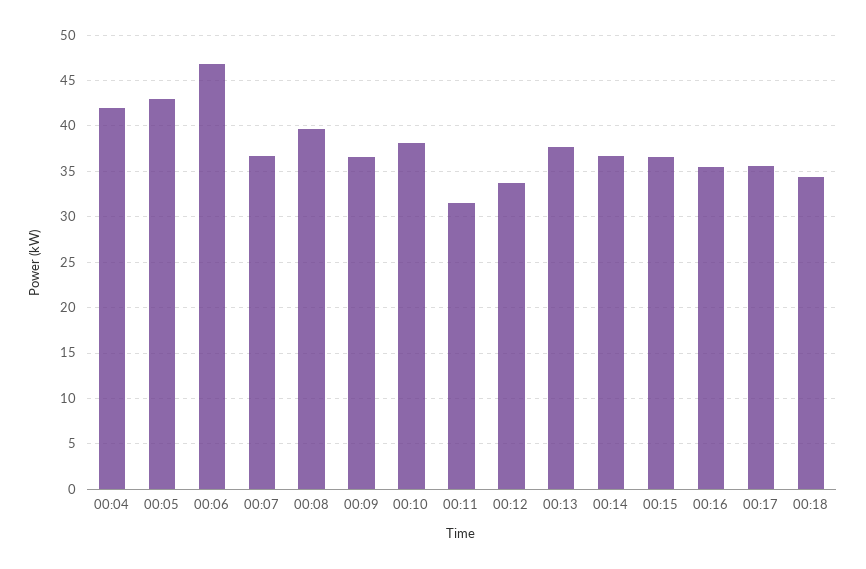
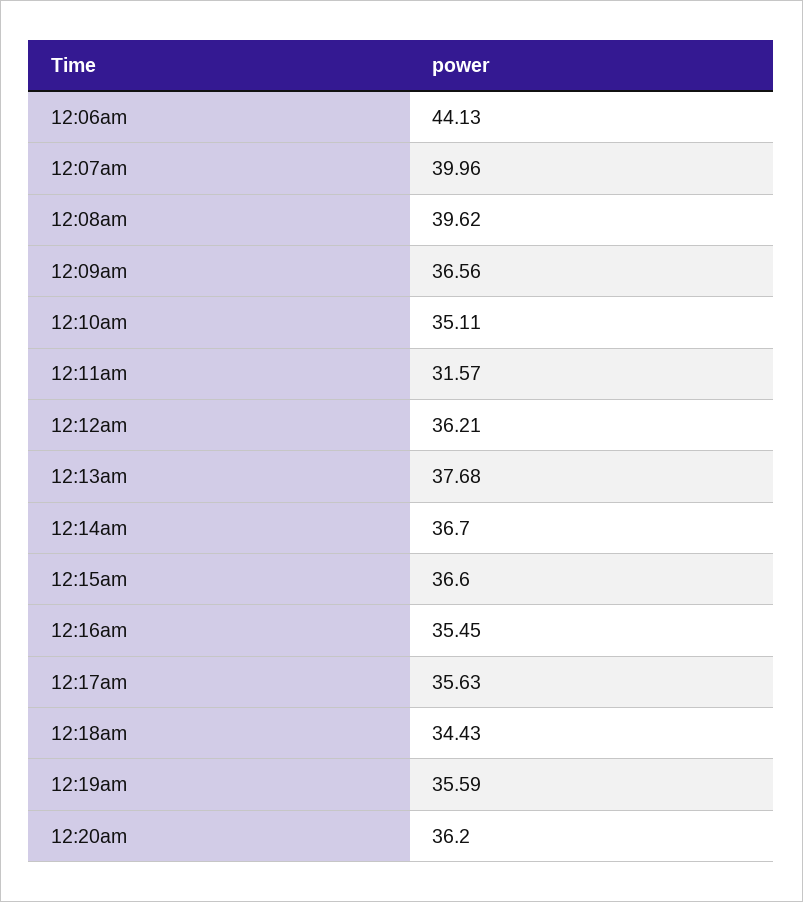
00:04: 42 -> none
00:05: 43 -> none
00:06: 47 -> 44.13
00:07: 37 -> 39.96
00:10: 38 -> 35.11
00:12: 34 -> 36.21
12:19am: none -> 35.59
12:20am: none -> 36.2

